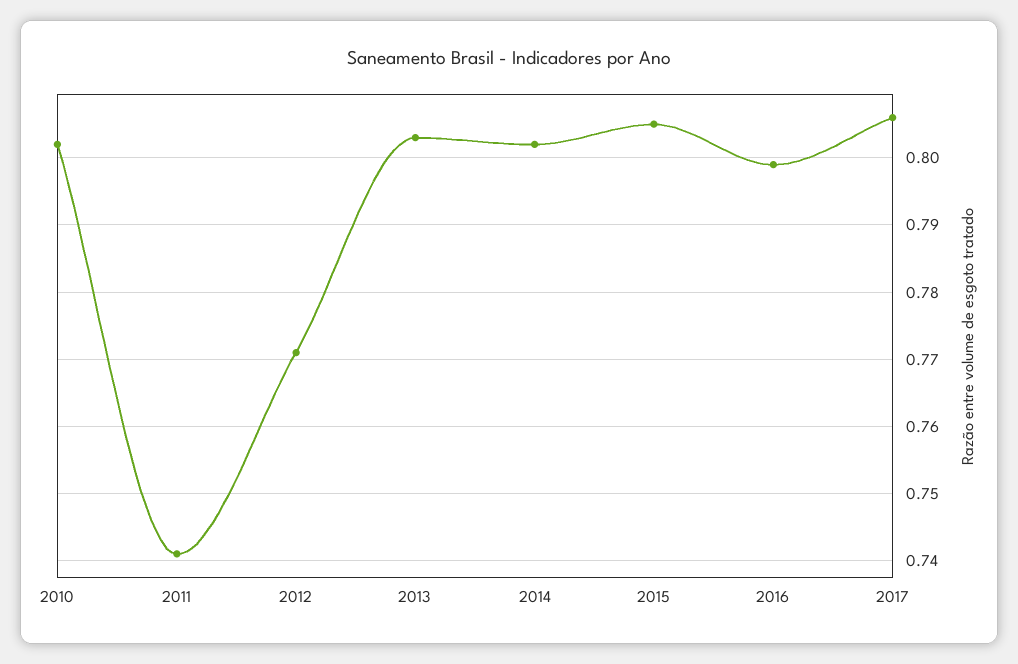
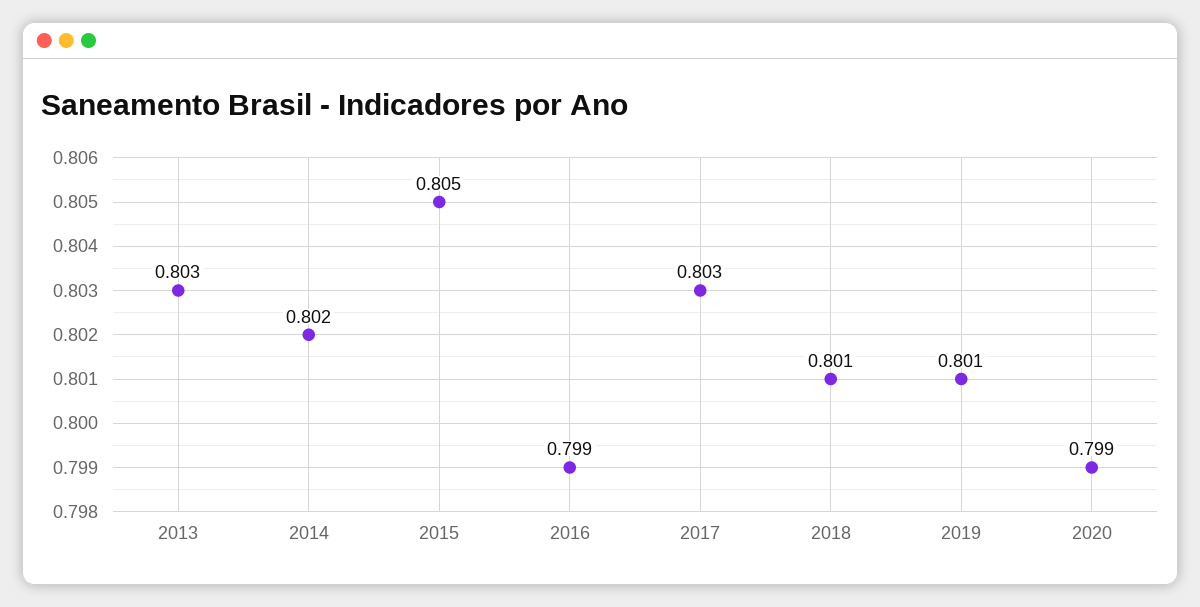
2010: 0.802 -> none
2011: 0.741 -> none
2012: 0.771 -> none
2017: 0.806 -> 0.803
2018: none -> 0.801
2019: none -> 0.801
2020: none -> 0.799

